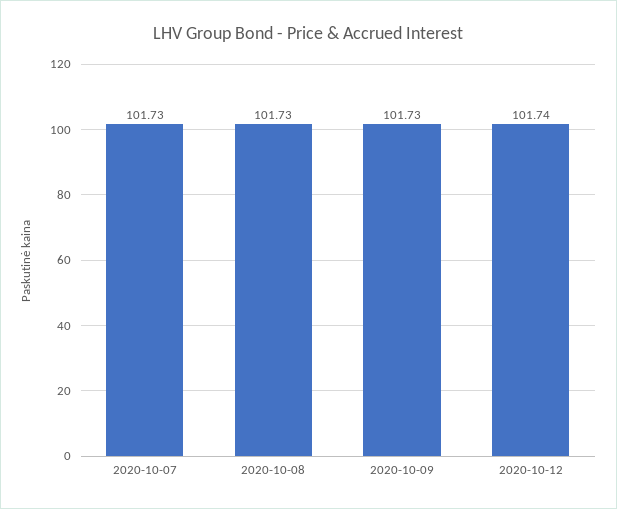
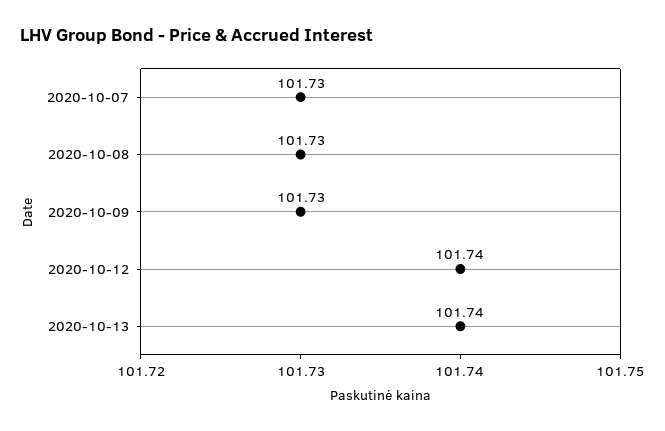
2020-10-13: none -> 101.74

